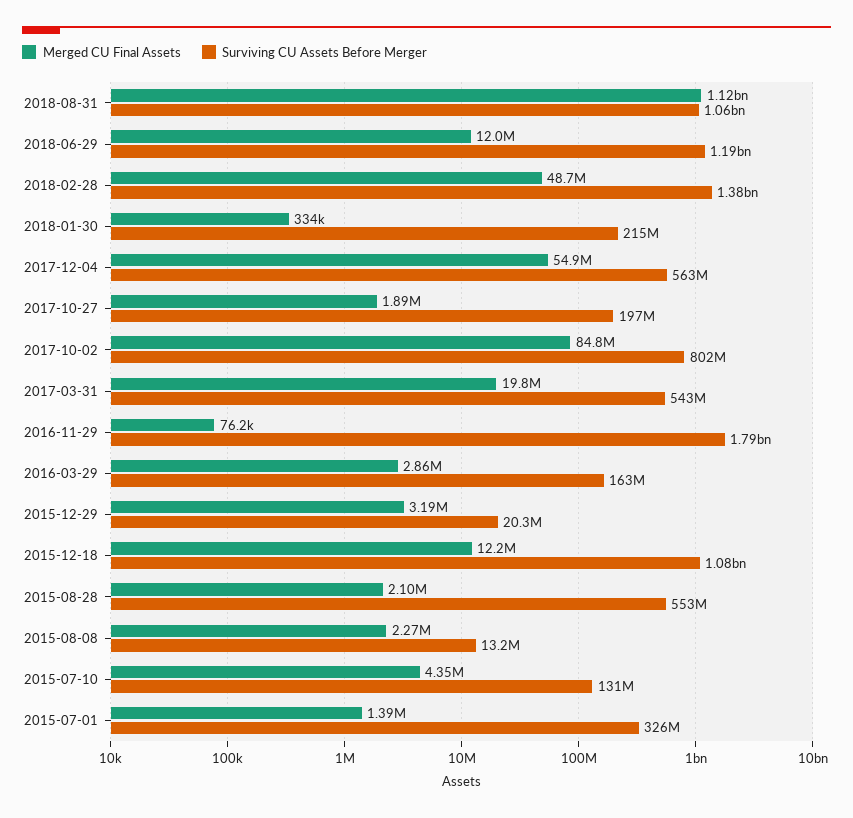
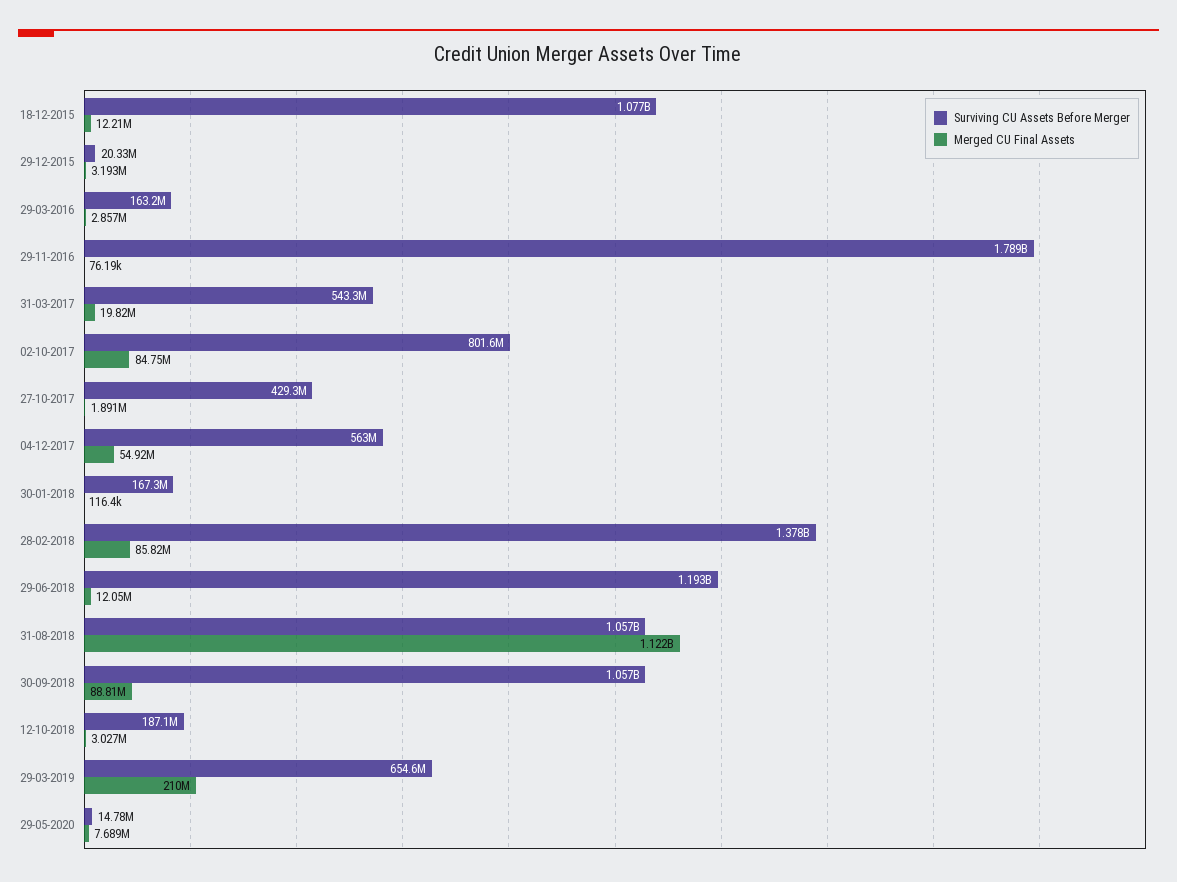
Merged CU Final Assets, 2018-02-28: 48700000 -> 85820000
Merged CU Final Assets, 2018-01-30: 334000 -> 116400
Surviving CU Assets Before Merger, 2018-01-30: 215000000 -> 167300000
Surviving CU Assets Before Merger, 2017-10-27: 197000000 -> 429300000
Merged CU Final Assets, 2015-08-28: 2100000 -> none
Surviving CU Assets Before Merger, 2015-08-28: 553000000 -> none
Merged CU Final Assets, 2015-08-08: 2270000 -> none
Surviving CU Assets Before Merger, 2015-08-08: 13200000 -> none
Merged CU Final Assets, 2015-07-10: 4350000 -> none
Surviving CU Assets Before Merger, 2015-07-10: 131000000 -> none
Merged CU Final Assets, 2015-07-01: 1390000 -> none
Surviving CU Assets Before Merger, 2015-07-01: 326000000 -> none
Surviving CU Assets Before Merger, 30-09-2018: none -> 1057000000
Merged CU Final Assets, 30-09-2018: none -> 88810000
Surviving CU Assets Before Merger, 12-10-2018: none -> 187100000
Merged CU Final Assets, 12-10-2018: none -> 3027000
Surviving CU Assets Before Merger, 29-03-2019: none -> 654600000
Merged CU Final Assets, 29-03-2019: none -> 210000000
Surviving CU Assets Before Merger, 29-05-2020: none -> 14780000
Merged CU Final Assets, 29-05-2020: none -> 7689000

